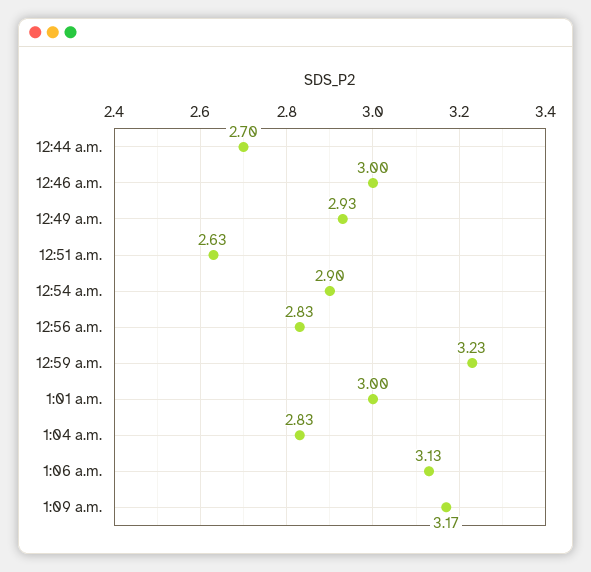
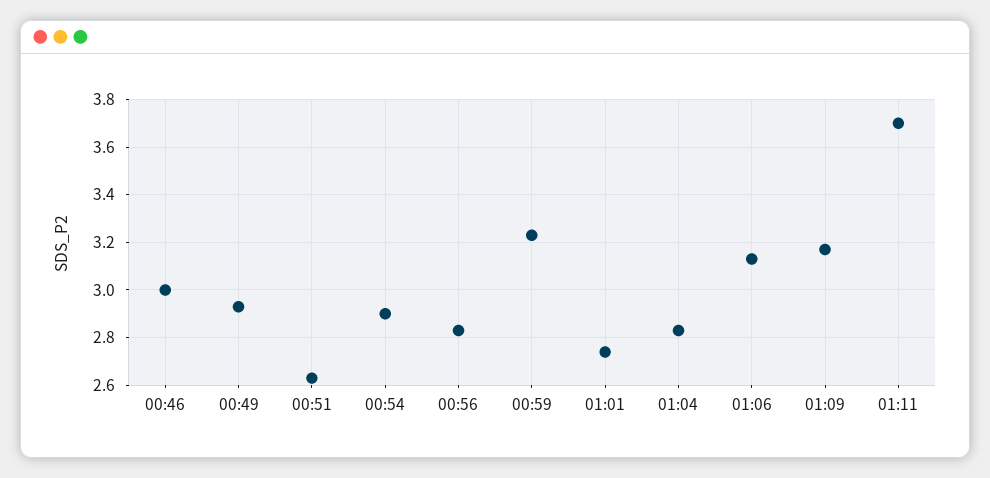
12:44 a.m.: 2.7 -> none
1:01 a.m.: 3 -> 2.75
01:11: none -> 3.7

